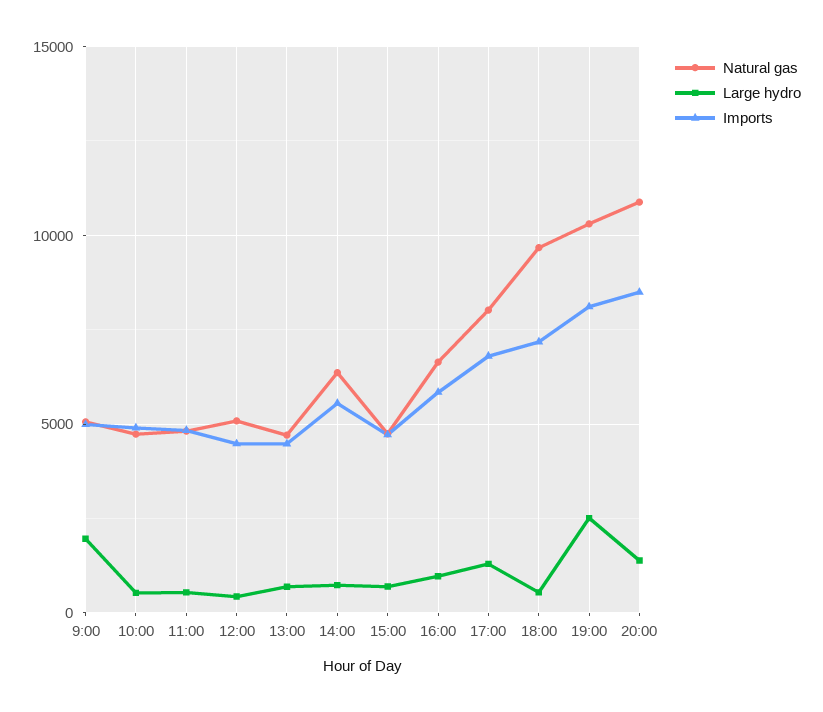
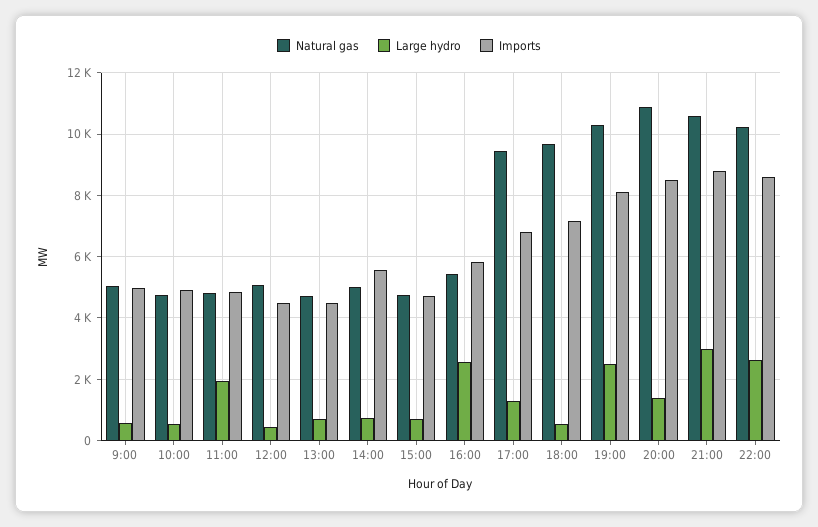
Large hydro, 9:00: 2000 -> 600
Large hydro, 11:00: 500 -> 2000
Natural gas, 14:00: 6500 -> 5000
Natural gas, 16:00: 6500 -> 5400
Large hydro, 16:00: 1000 -> 2600
Natural gas, 17:00: 8000 -> 9400
Natural gas, 21:00: none -> 10600
Large hydro, 21:00: none -> 3000
Imports, 21:00: none -> 8800
Natural gas, 22:00: none -> 10200
Large hydro, 22:00: none -> 2600
Imports, 22:00: none -> 8600

